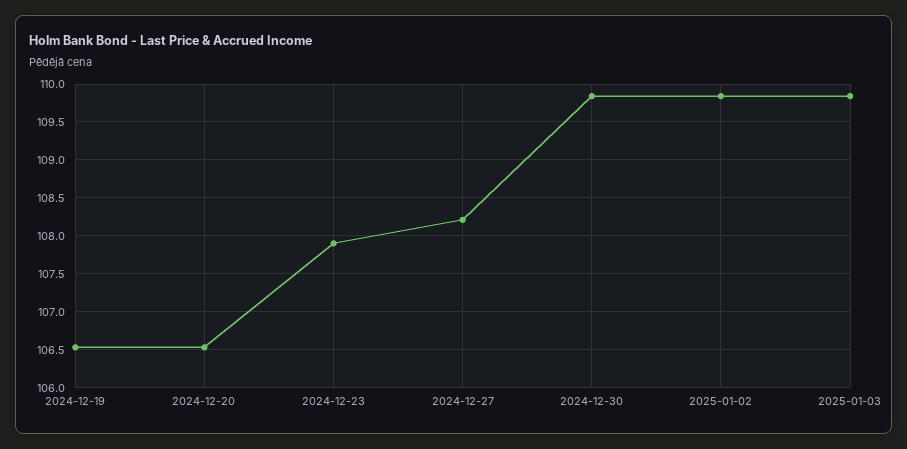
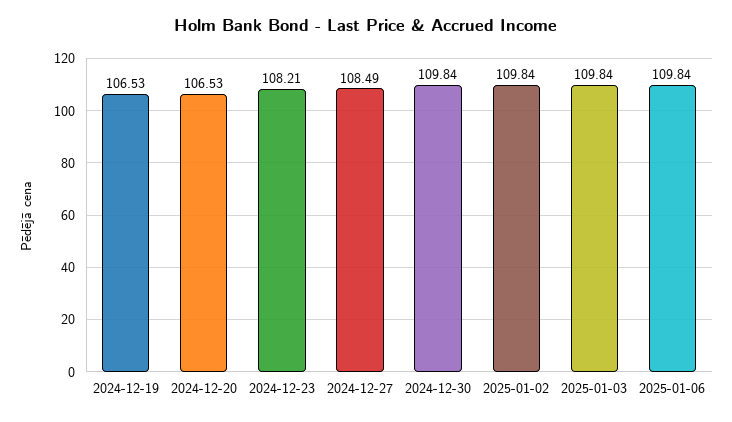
2024-12-23: 107.9 -> 108.21
2024-12-27: 108.2 -> 108.49
2025-01-06: none -> 109.84

